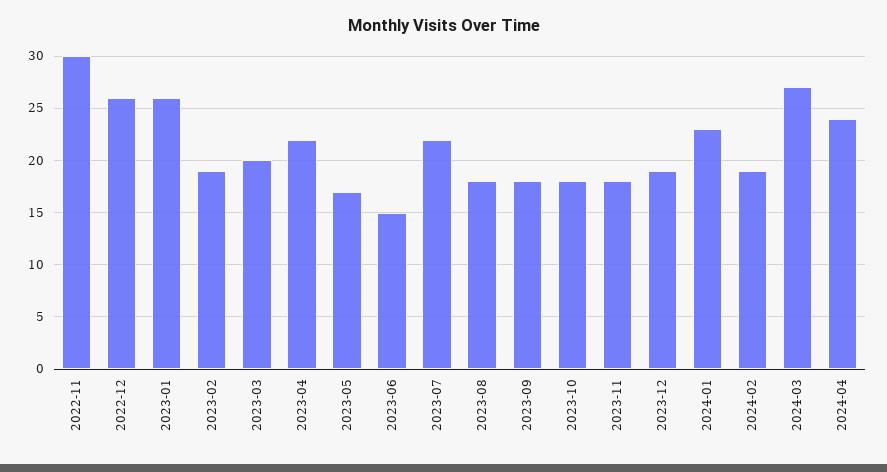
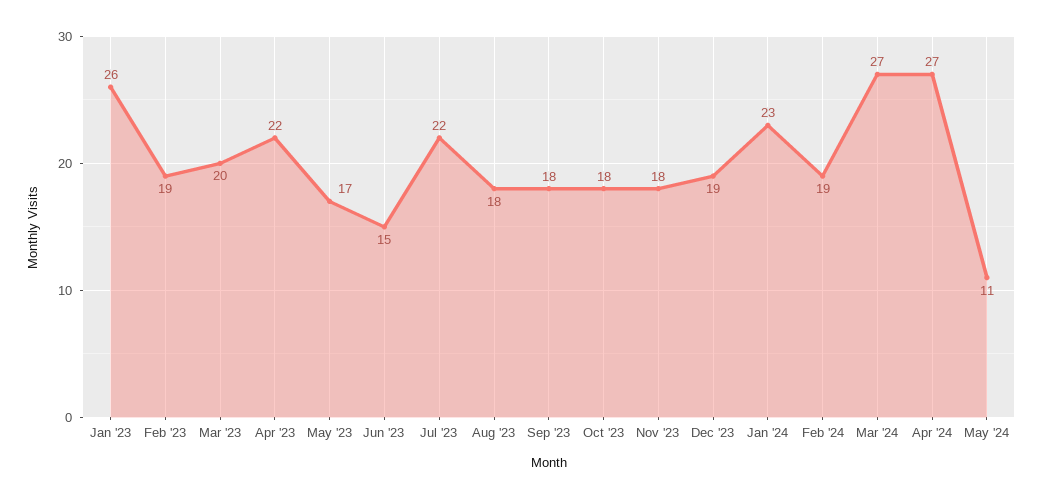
2022-11: 30 -> none
2022-12: 26 -> none
2024-04: 24 -> 27
May '24: none -> 11

